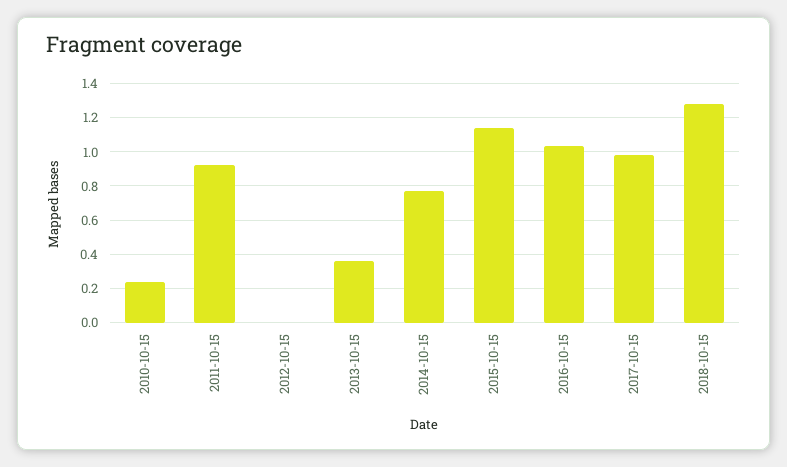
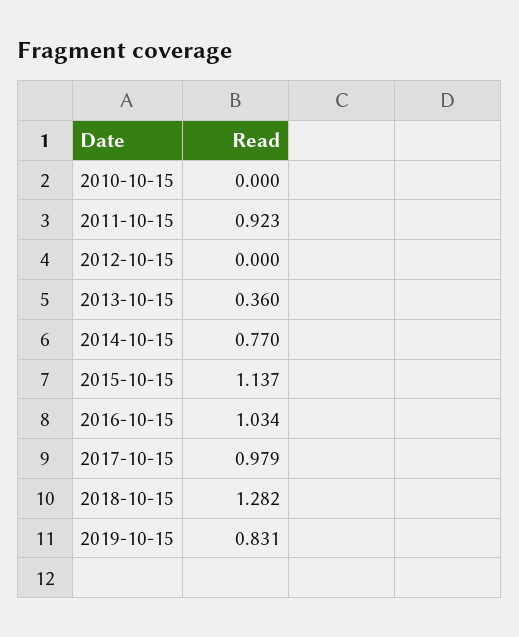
2010-10-15: 0.25 -> 0
2019-10-15: none -> 0.831

